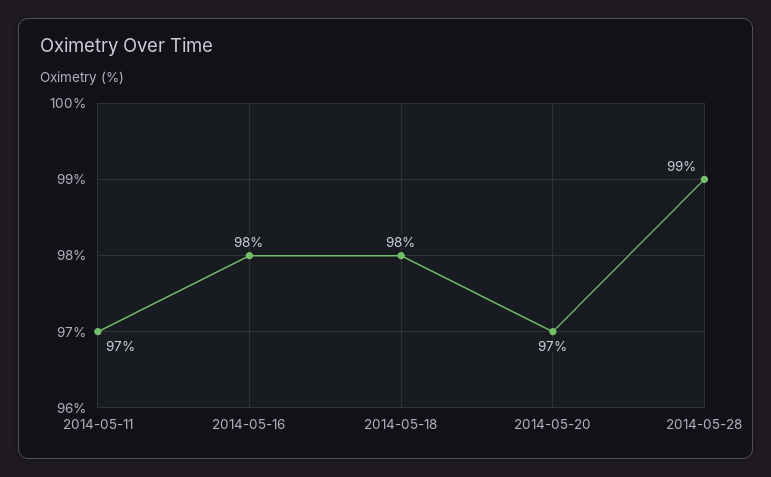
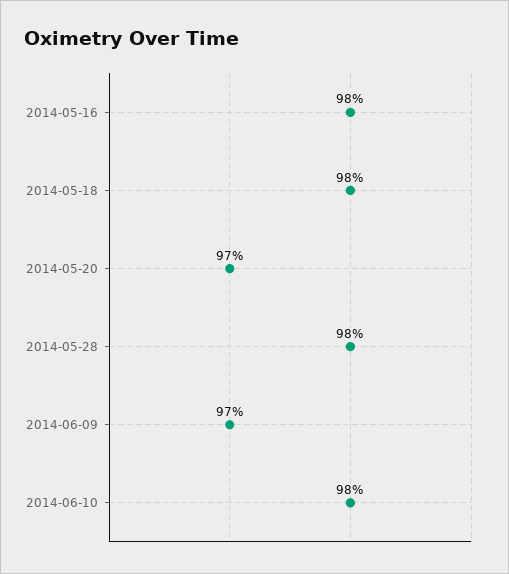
2014-05-11: 97 -> none
2014-05-28: 99 -> 98
2014-06-09: none -> 97
2014-06-10: none -> 98

